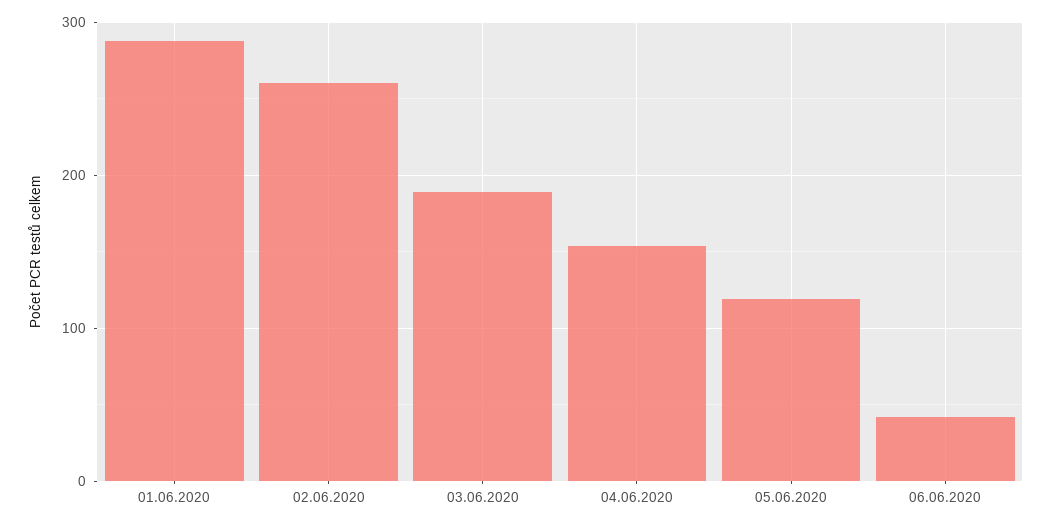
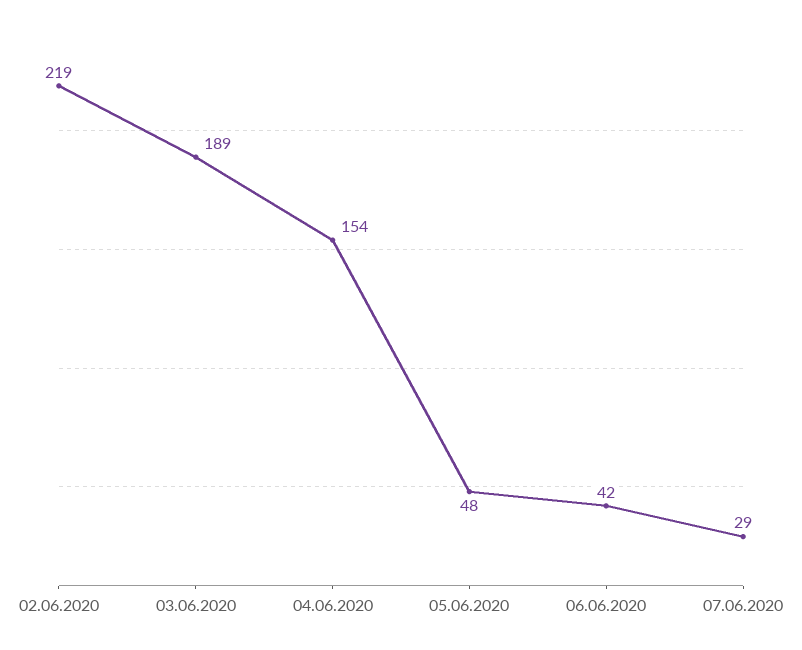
01.06.2020: 290 -> none
02.06.2020: 260 -> 219
05.06.2020: 120 -> 48
07.06.2020: none -> 29

